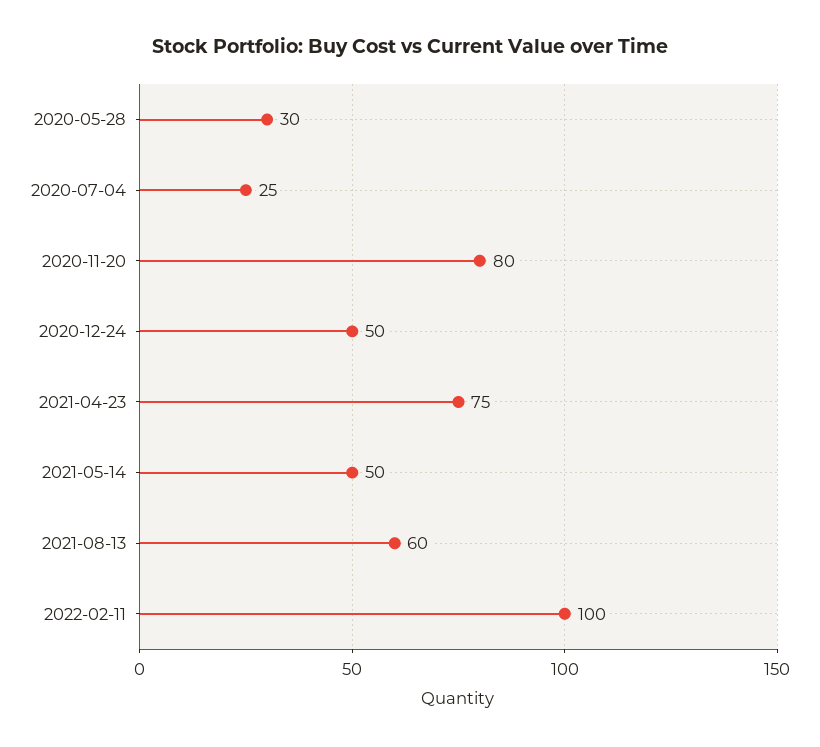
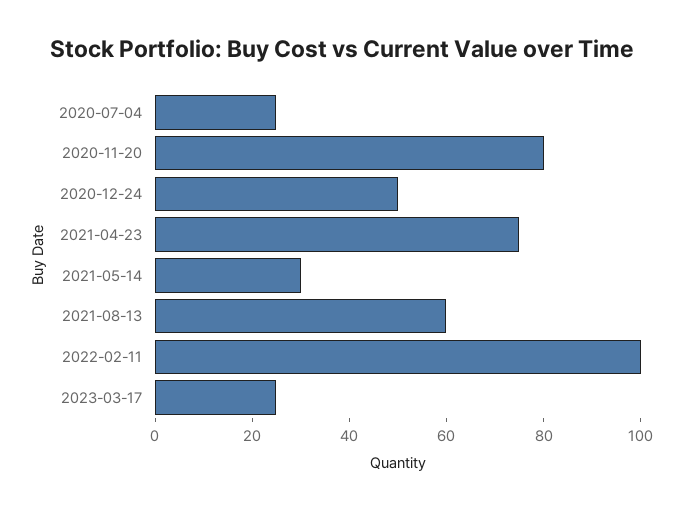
2020-05-28: 30 -> none
2021-05-14: 50 -> 30
2023-03-17: none -> 25

